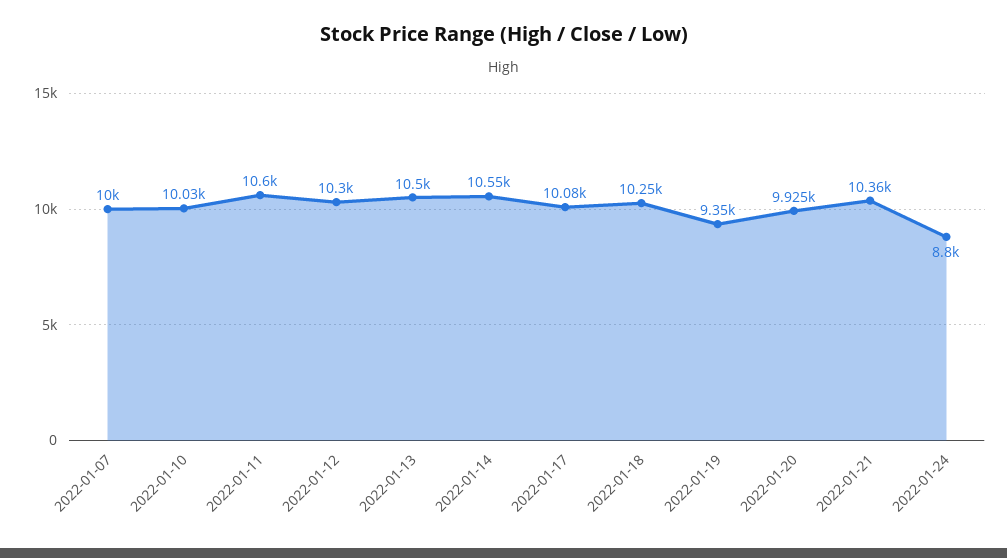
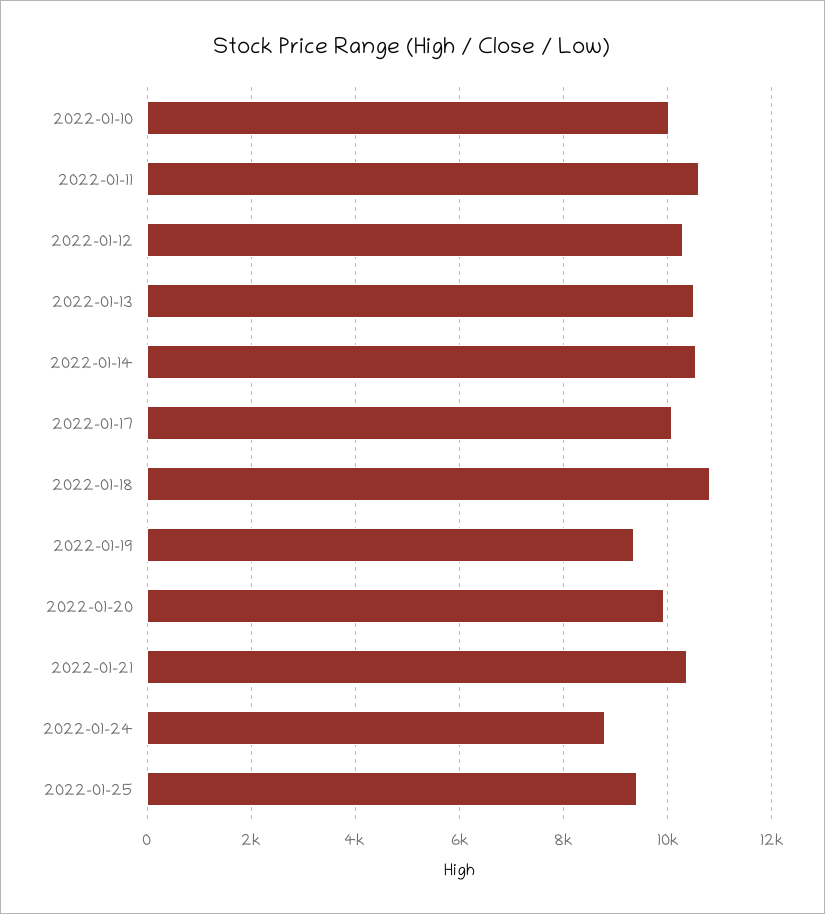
2022-01-07: 10000 -> none
2022-01-18: 10250 -> 10800
2022-01-25: none -> 9400

